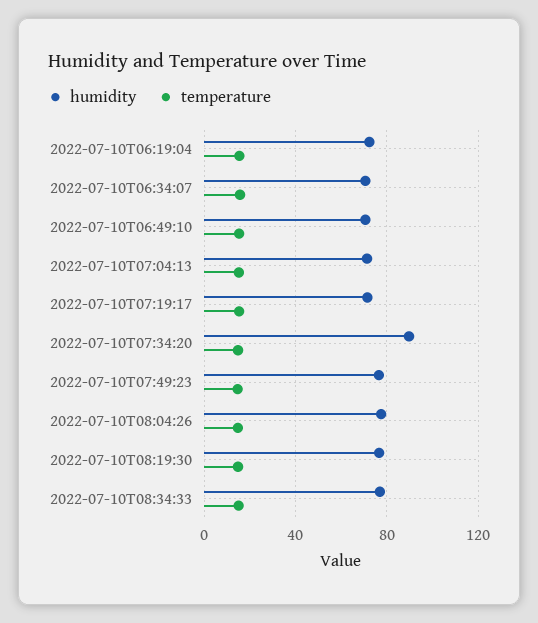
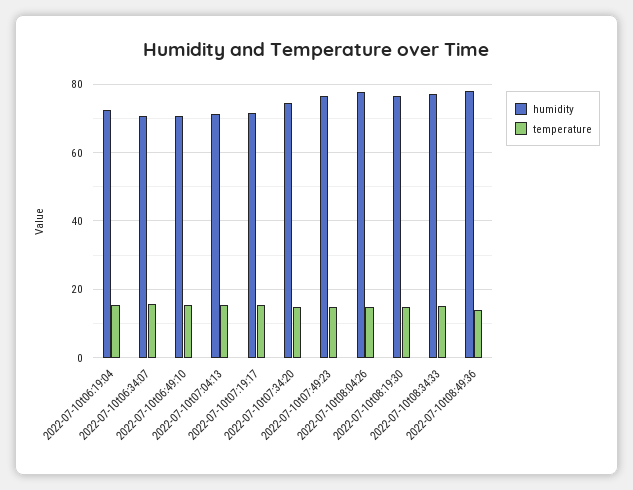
humidity, 2022-07-10T07:34:20: 90 -> 74
humidity, 2022-07-10t08:49:36: none -> 78
temperature, 2022-07-10t08:49:36: none -> 14

